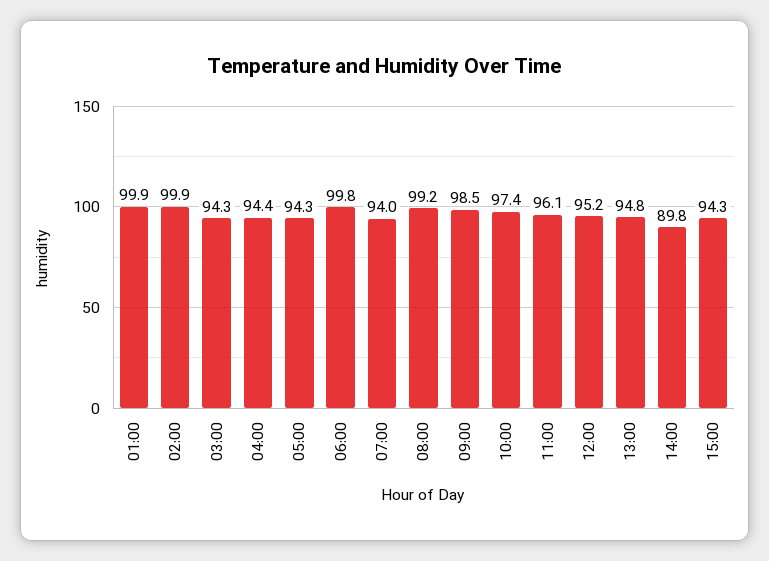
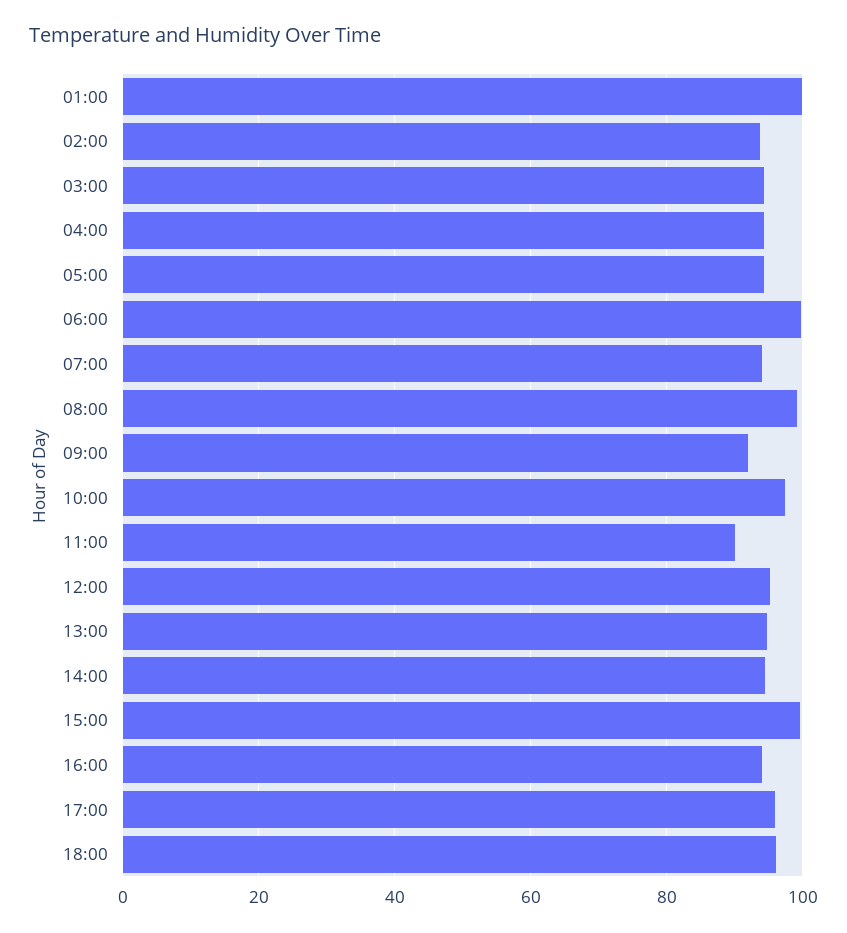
02:00: 99.9 -> 94
09:00: 98.5 -> 92
11:00: 96.1 -> 90
14:00: 89.8 -> 94
15:00: 94.3 -> 100
16:00: none -> 94
17:00: none -> 96
18:00: none -> 96

